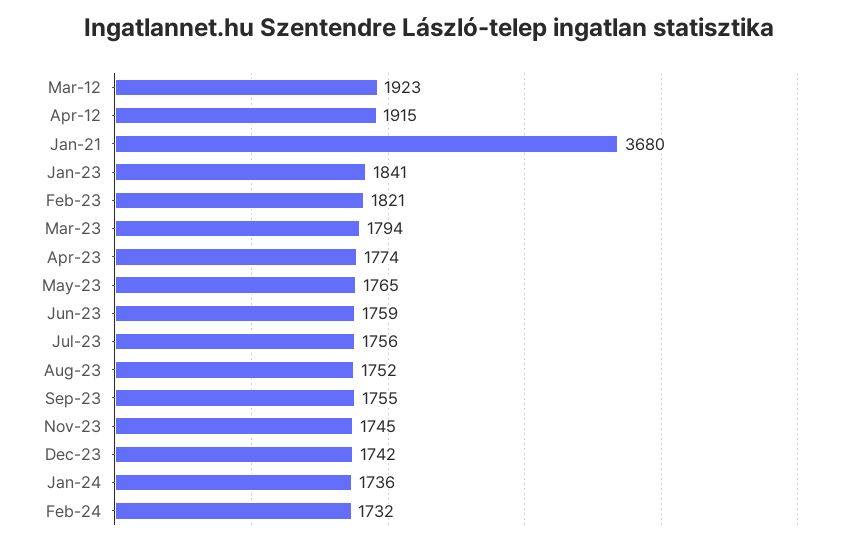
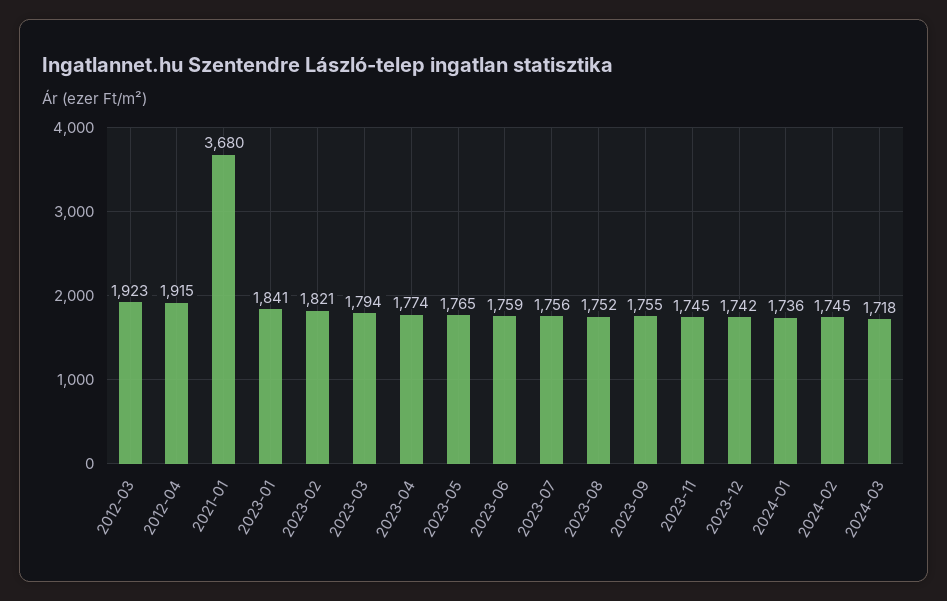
Feb-24: 1732 -> 1745
2024-03: none -> 1718

